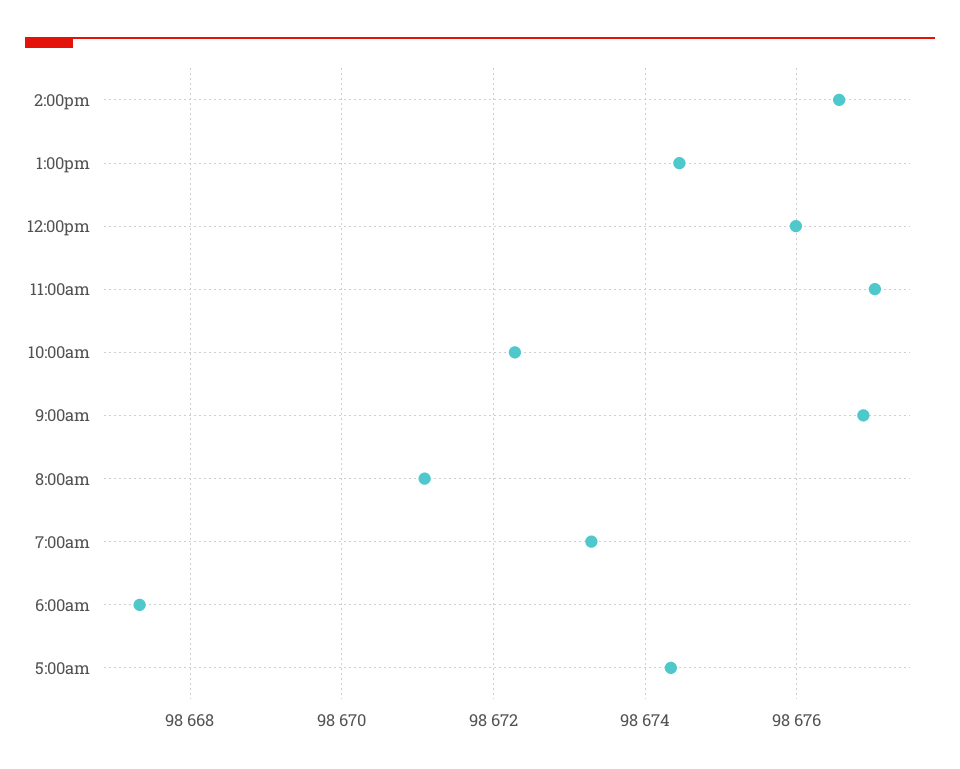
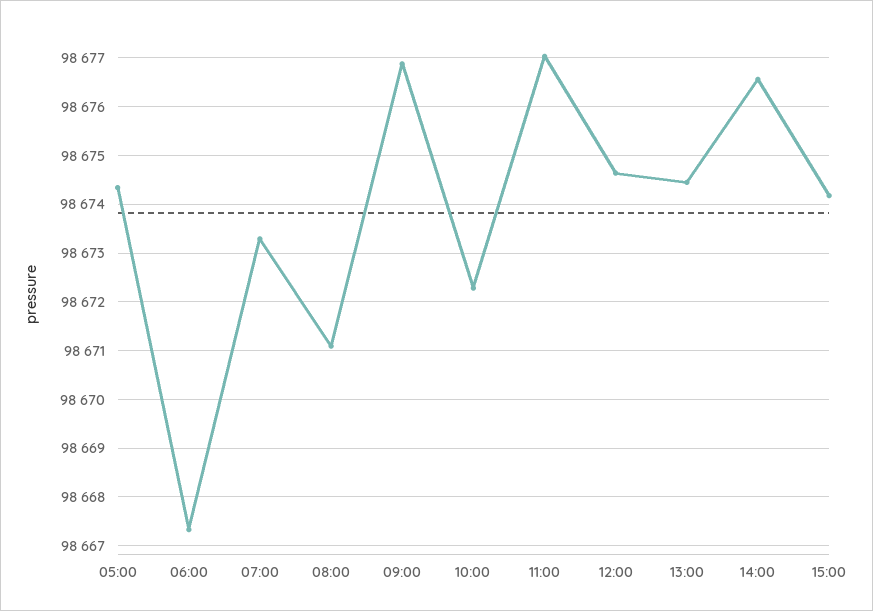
12:00pm: 98676 -> 98674.6
15:00: none -> 98674.2

